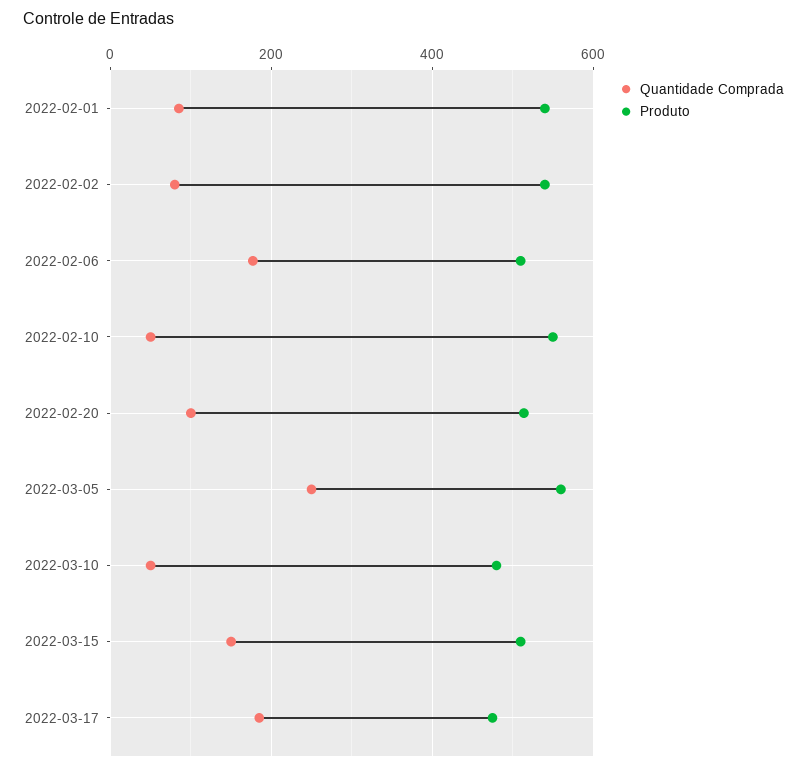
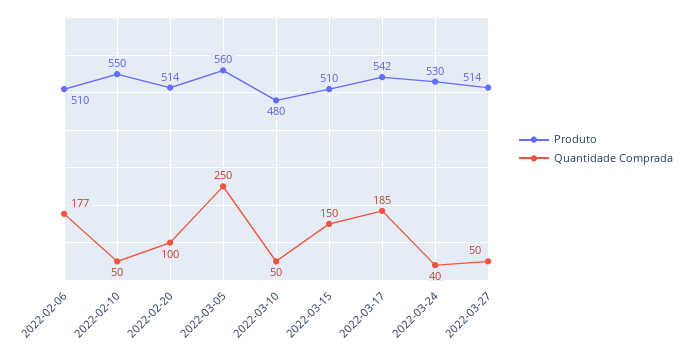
Quantidade Comprada, 2022-02-01: 80 -> none
Produto, 2022-02-01: 540 -> none
Quantidade Comprada, 2022-02-02: 80 -> none
Produto, 2022-02-02: 540 -> none
Produto, 2022-03-17: 480 -> 542
Produto, 2022-03-24: none -> 530
Quantidade Comprada, 2022-03-24: none -> 40
Produto, 2022-03-27: none -> 514
Quantidade Comprada, 2022-03-27: none -> 50

